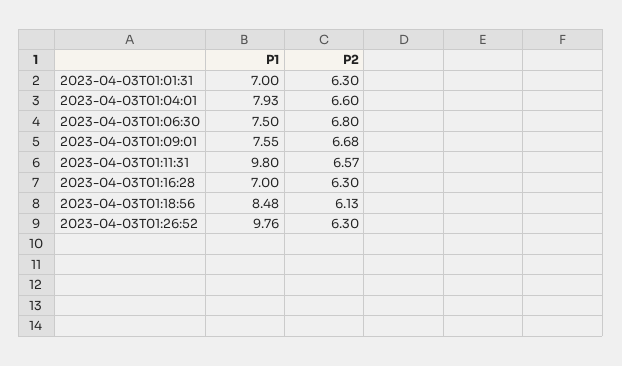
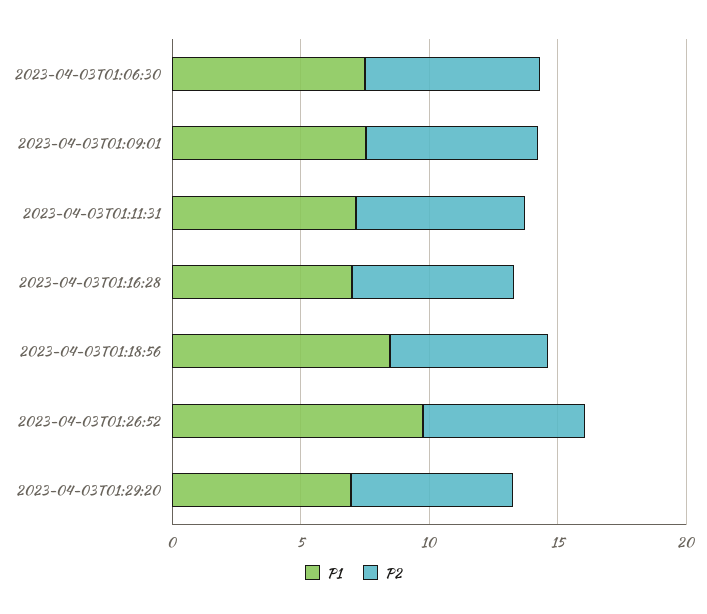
P1, 2023-04-03T01:01:31: 7 -> none
P2, 2023-04-03T01:01:31: 6.3 -> none
P1, 2023-04-03T01:04:01: 7.93 -> none
P2, 2023-04-03T01:04:01: 6.6 -> none
P1, 2023-04-03T01:11:31: 9.8 -> 7
P1, 2023-04-03T01:29:20: none -> 7
P2, 2023-04-03T01:29:20: none -> 6

